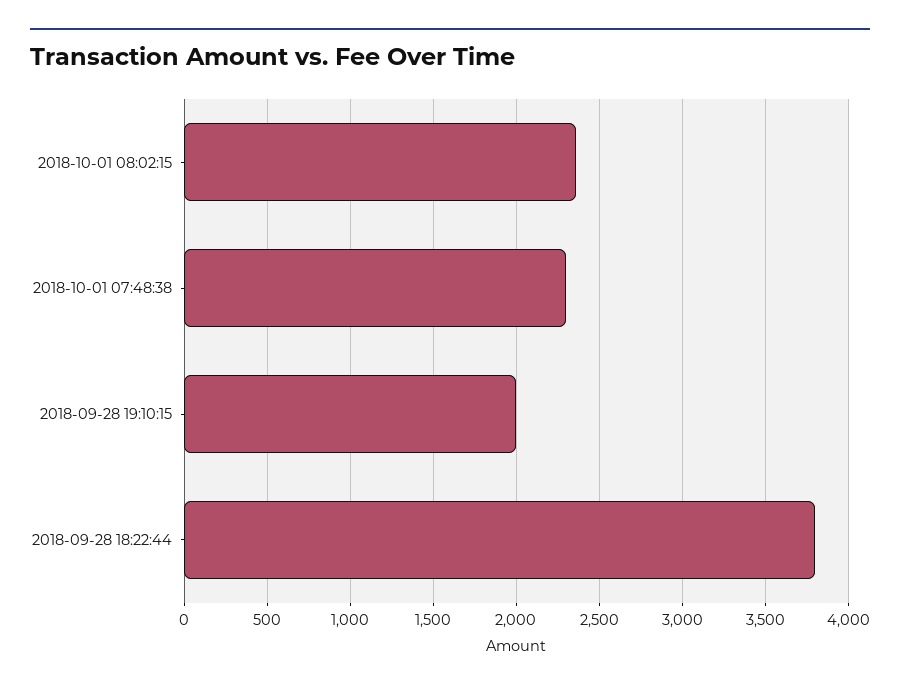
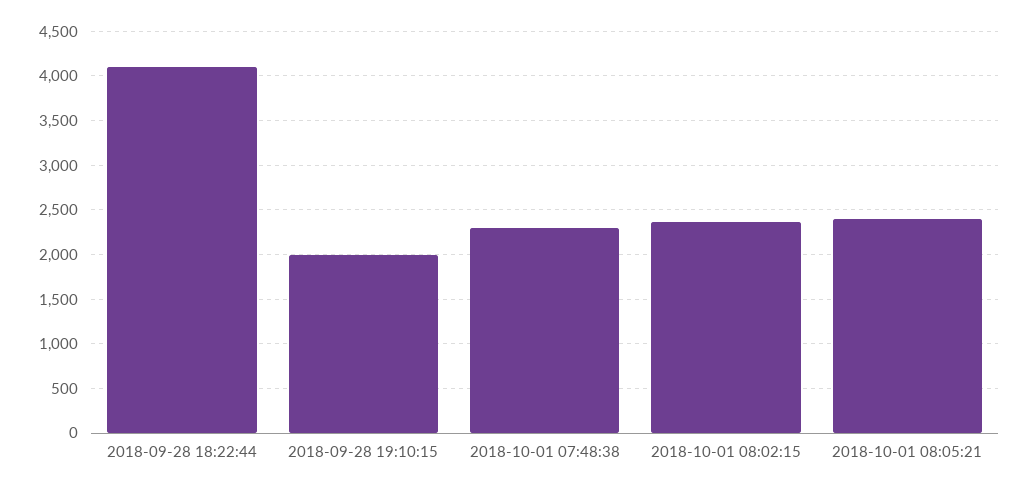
2018-09-28 18:22:44: 3800 -> 4100
2018-10-01 08:05:21: none -> 2400

